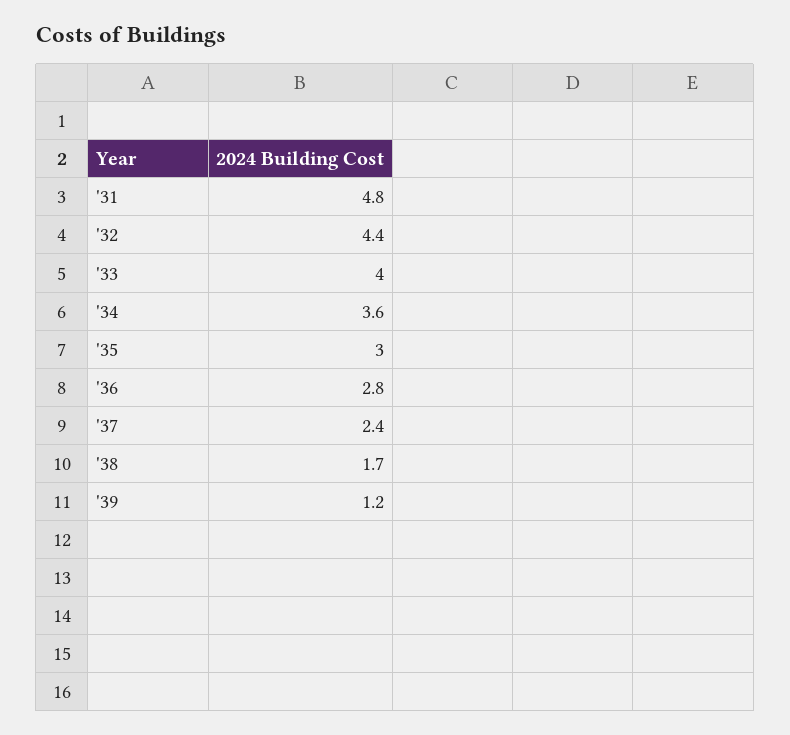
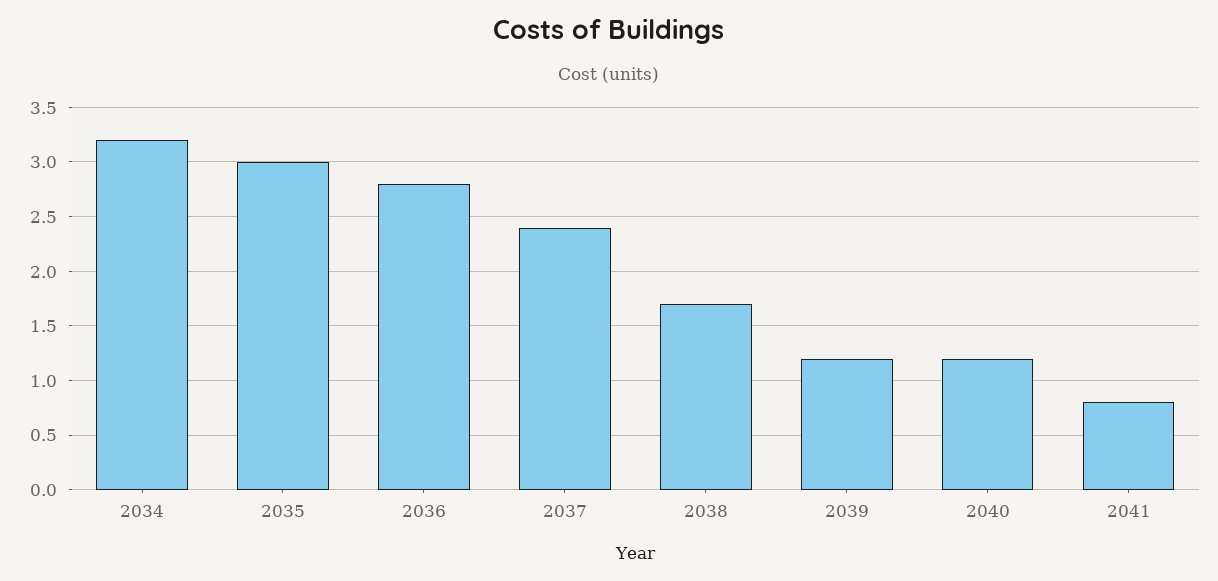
'31: 4.8 -> none
'32: 4.4 -> none
'33: 4 -> none
'34: 3.6 -> 3.2
2040: none -> 1.2
2041: none -> 0.8

